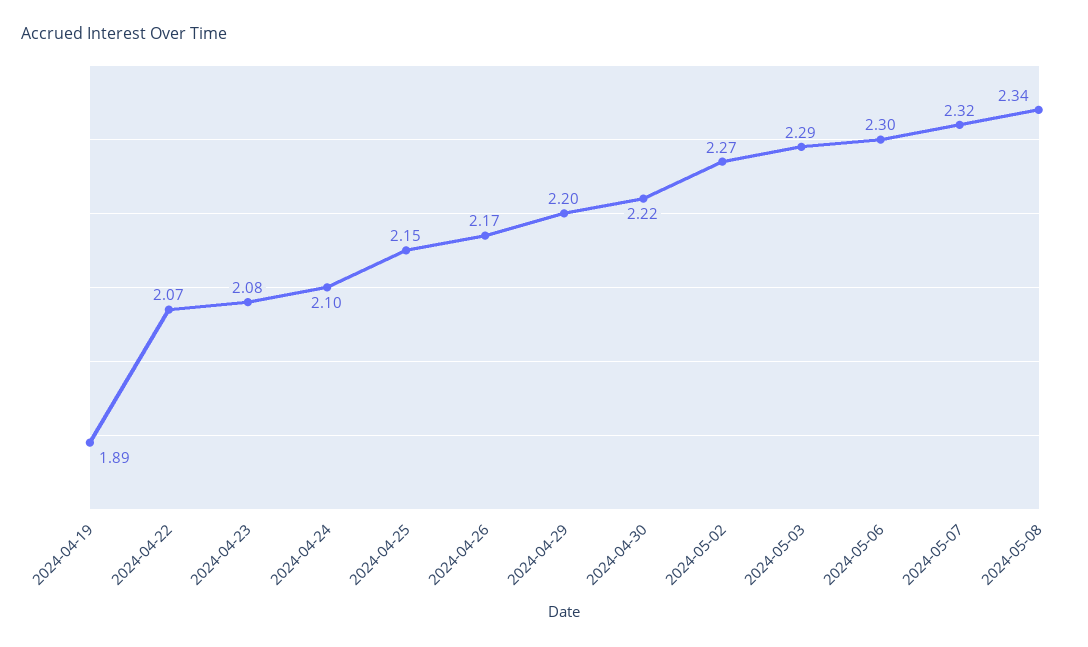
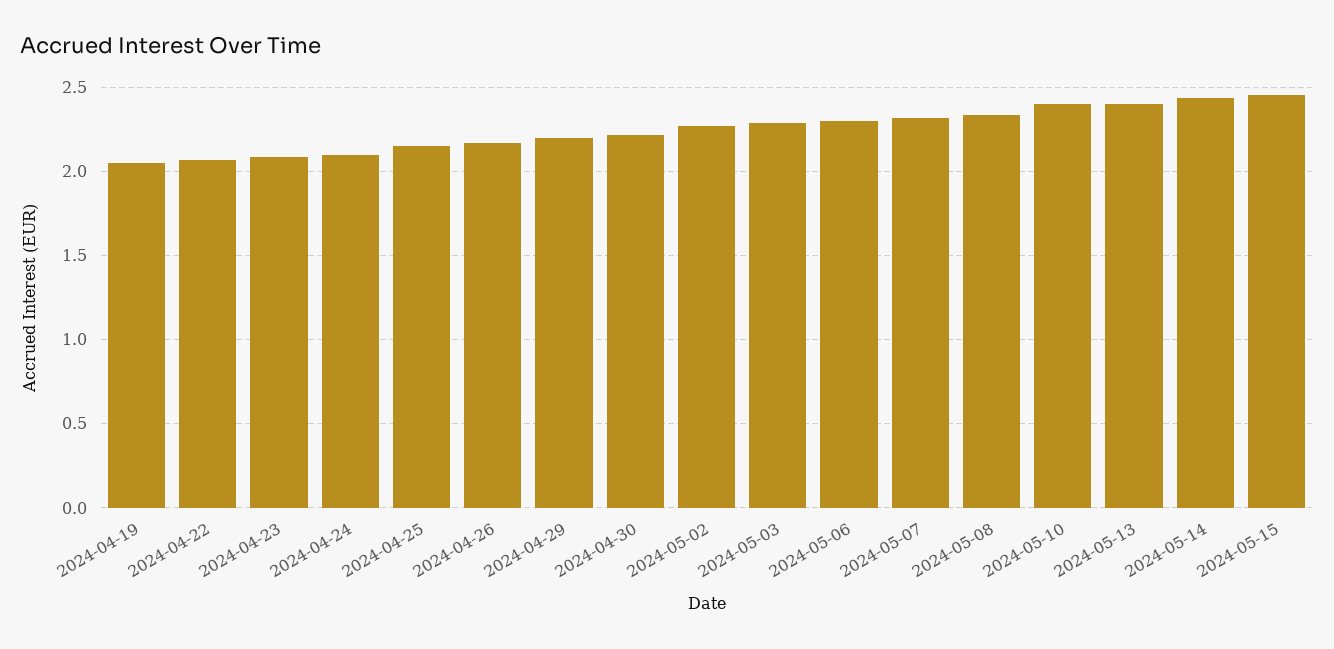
2024-04-19: 1.89 -> 2.05
2024-05-10: none -> 2.4
2024-05-13: none -> 2.4
2024-05-14: none -> 2.45
2024-05-15: none -> 2.45

